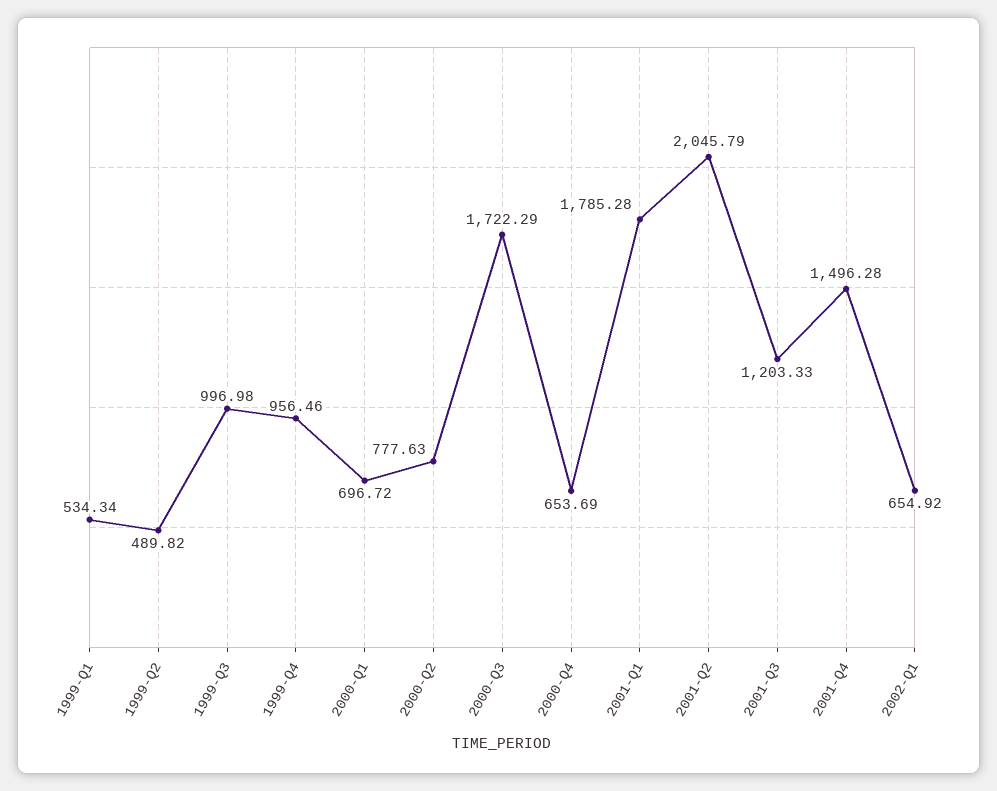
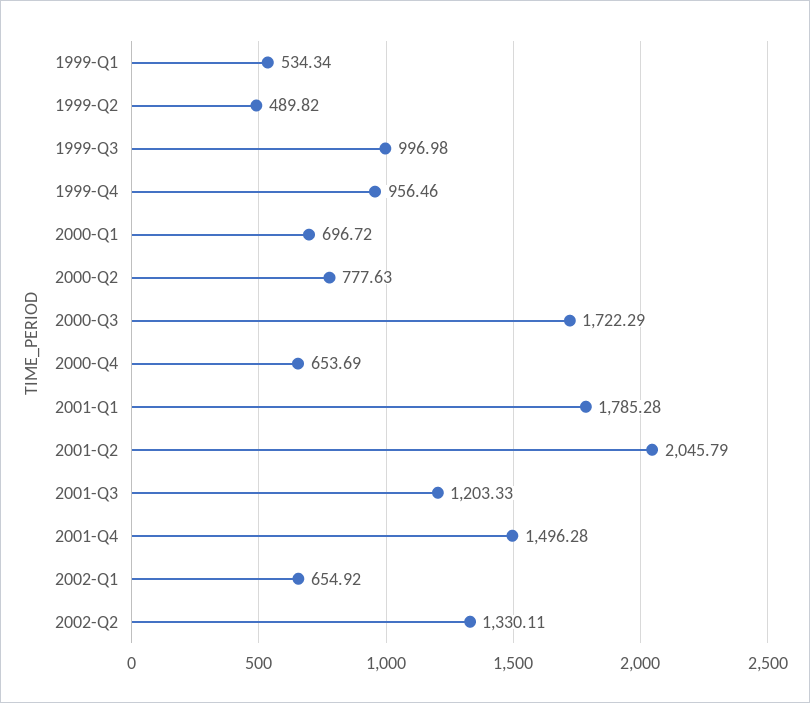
2002-Q2: none -> 1330.11

